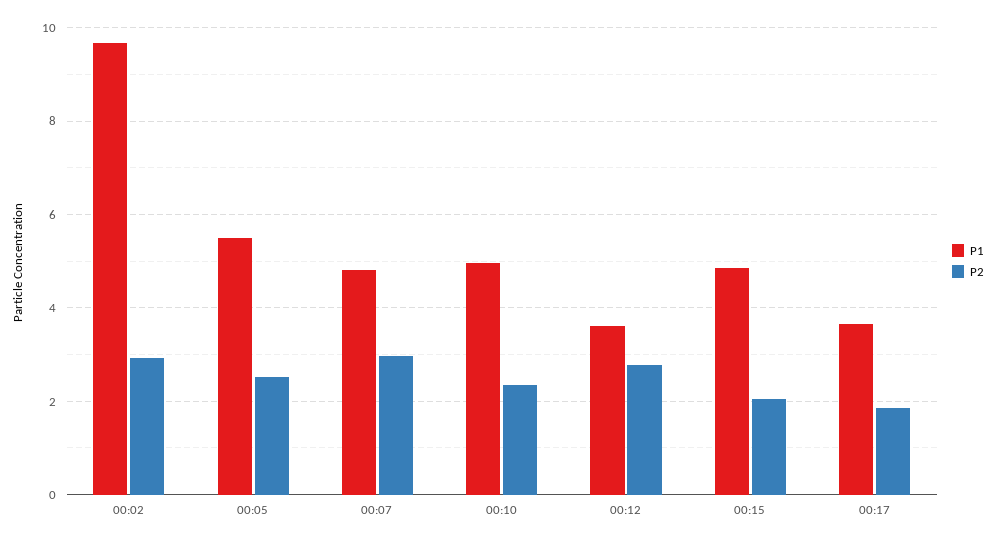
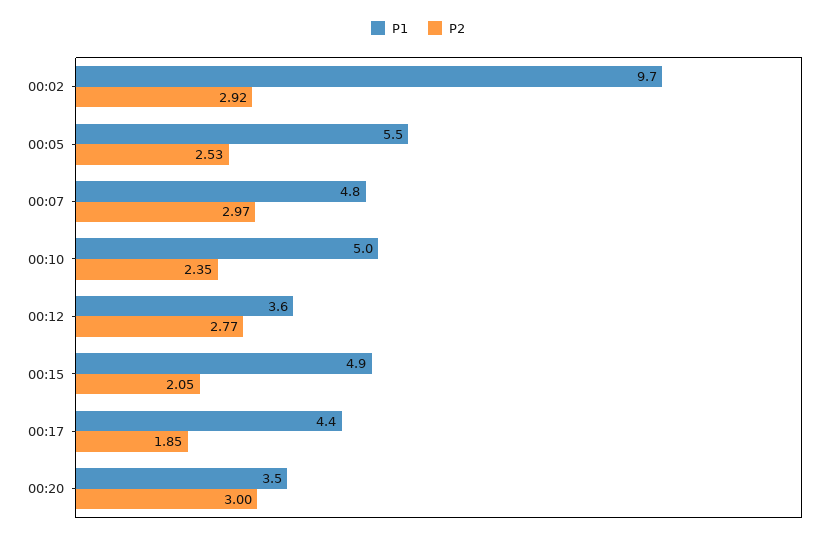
P1, 00:17: 3.6 -> 4.4
P1, 00:20: none -> 3.5
P2, 00:20: none -> 3

